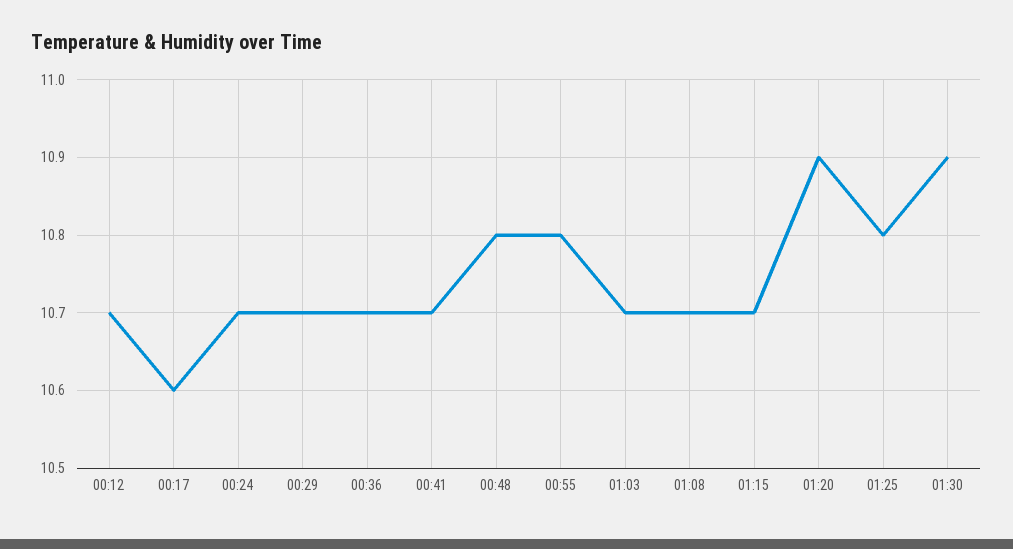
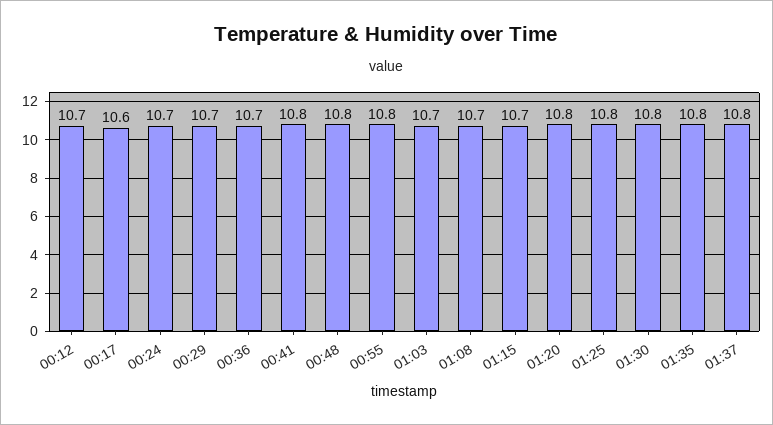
00:41: 10.7 -> 10.8
01:20: 10.9 -> 10.8
01:30: 10.9 -> 10.8
01:35: none -> 10.8
01:37: none -> 10.8

